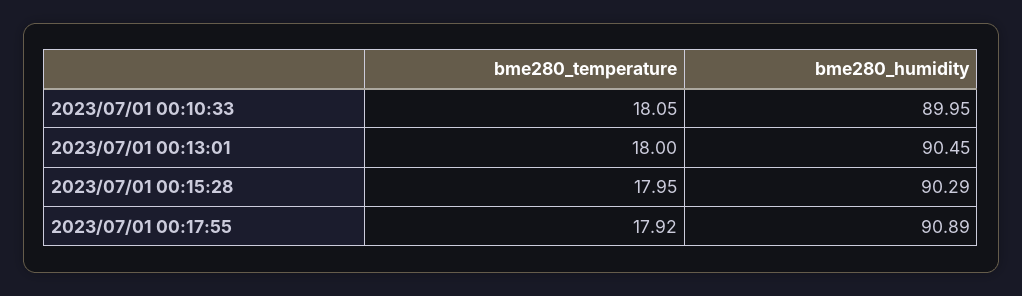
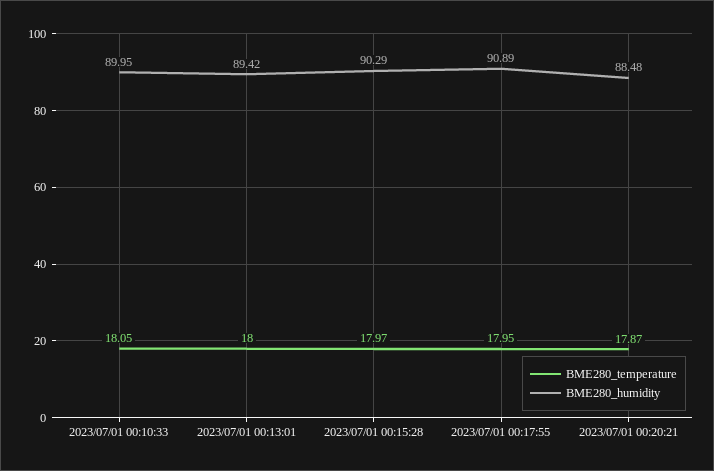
bme280_humidity, 2023/07/01 00:13:01: 90.45 -> 89.42
bme280_temperature, 2023/07/01 00:15:28: 17.95 -> 17.97
bme280_temperature, 2023/07/01 00:17:55: 17.92 -> 17.95
bme280_temperature, 2023/07/01 00:20:21: none -> 17.87
bme280_humidity, 2023/07/01 00:20:21: none -> 88.48

